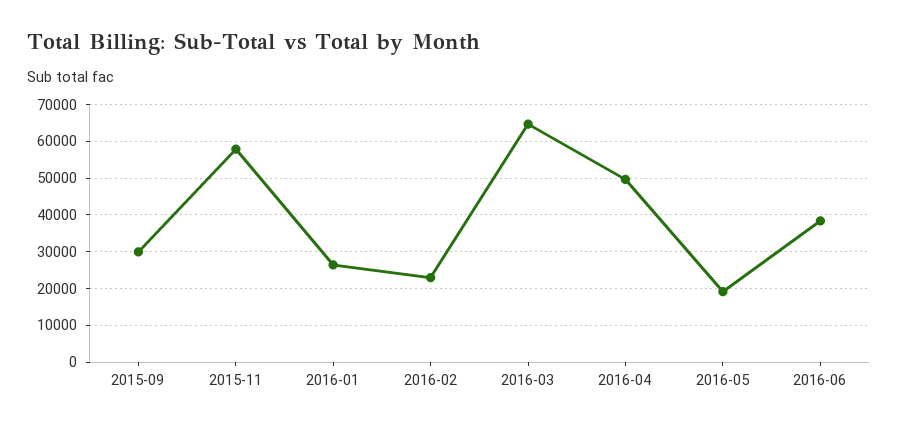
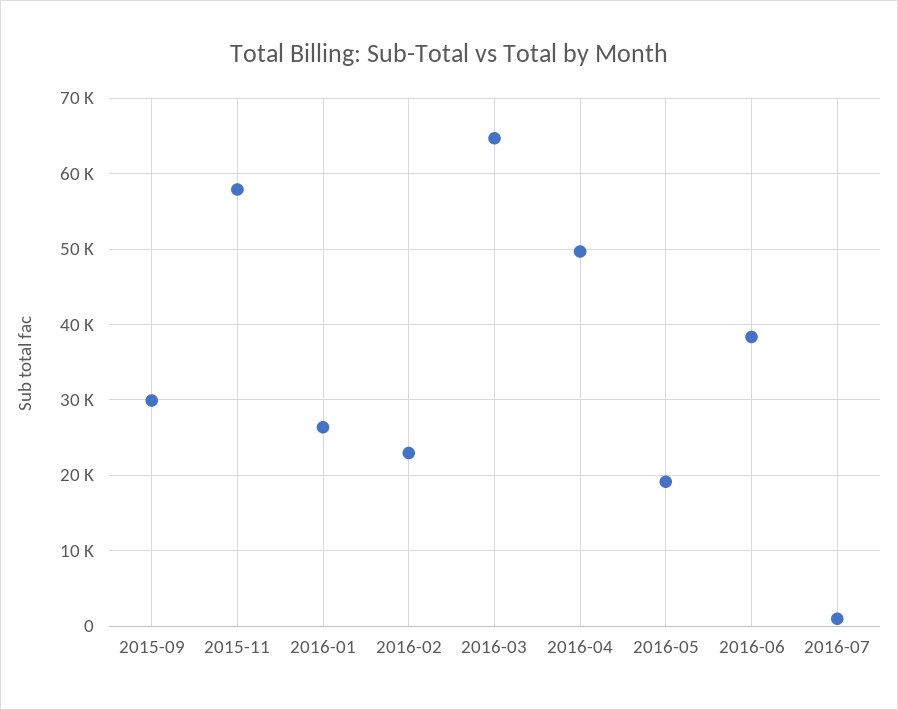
2016-07: none -> 1000

